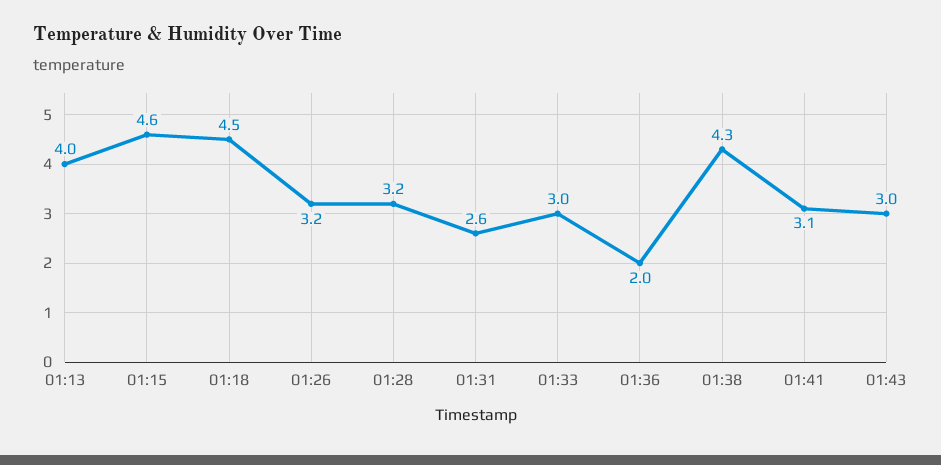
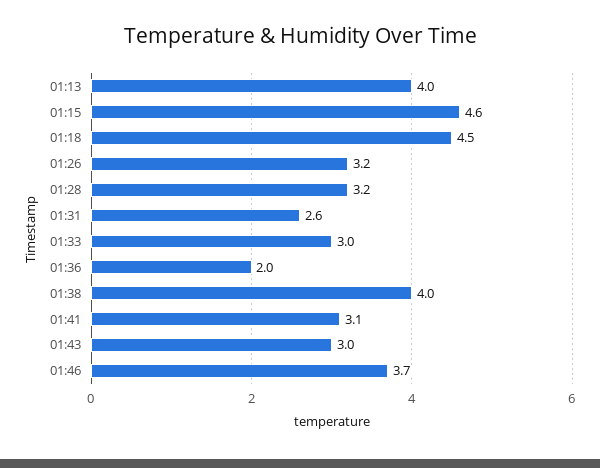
01:38: 4.3 -> 4
01:46: none -> 3.7

